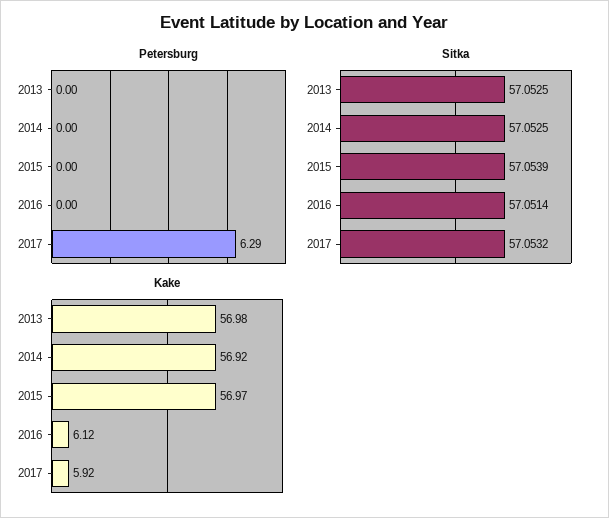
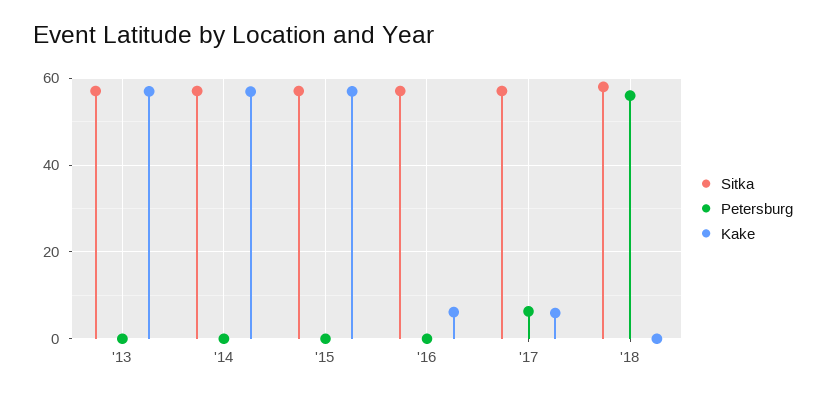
Sitka, '18: none -> 58
Petersburg, '18: none -> 56
Kake, '18: none -> 0

